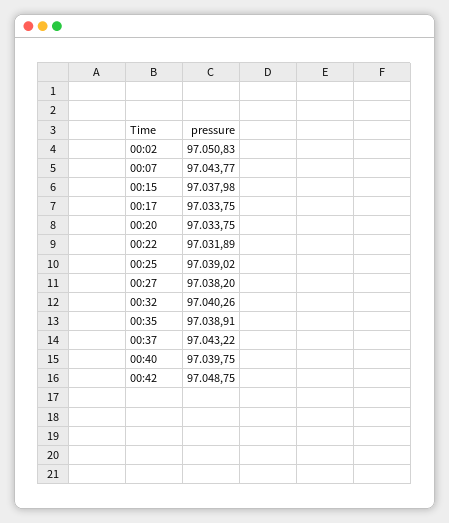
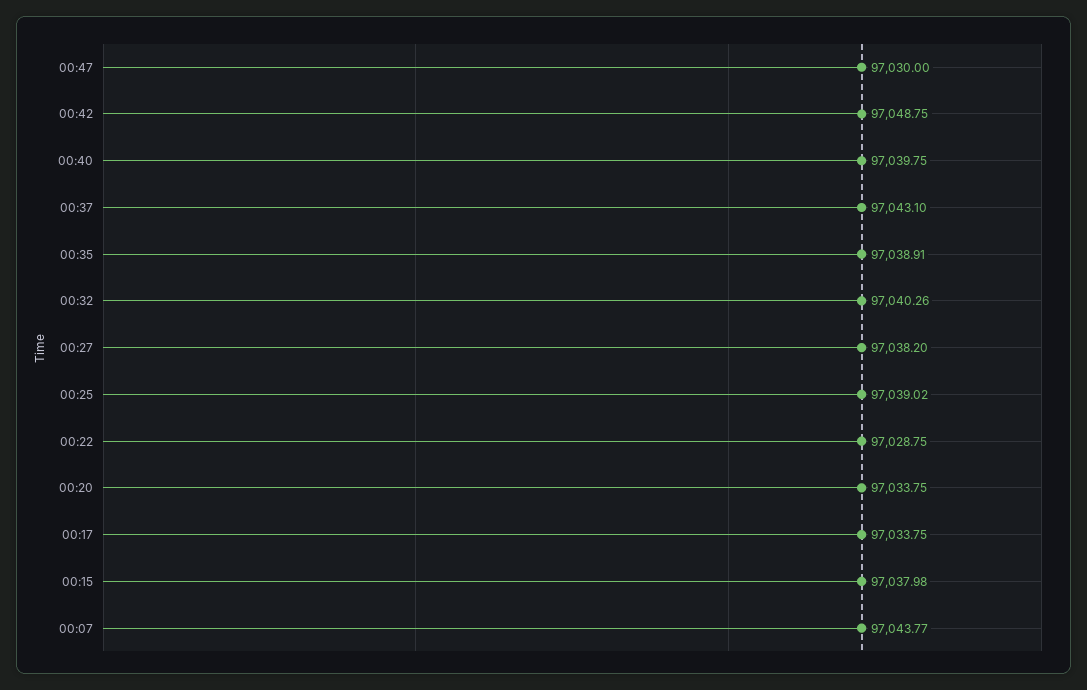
00:02: 97050.83 -> none
00:22: 97031.89 -> 97028.75
00:37: 97043.22 -> 97043.1
00:47: none -> 97030

